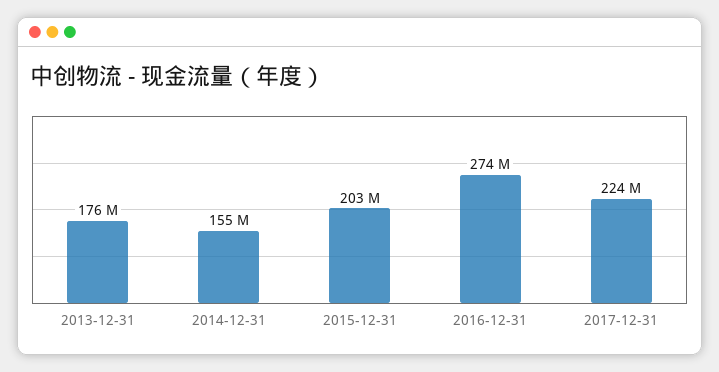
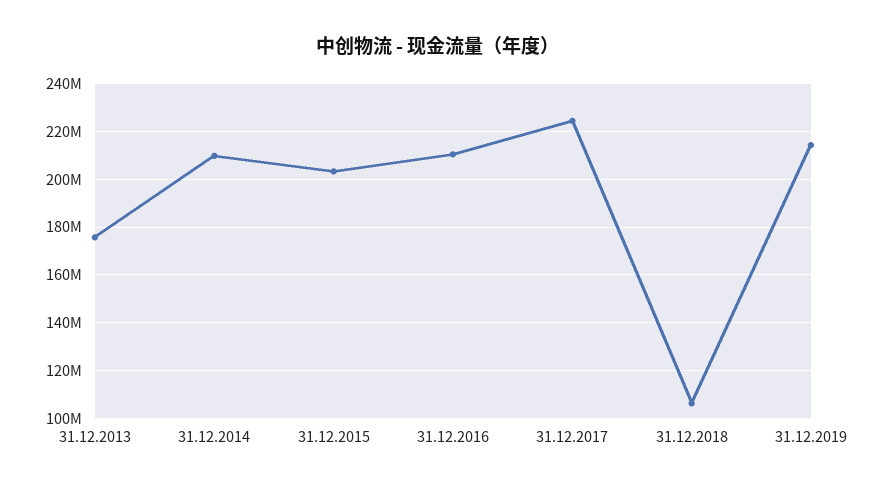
2014-12-31: 155000000 -> 210000000
2016-12-31: 274000000 -> 210000000
31.12.2018: none -> 105000000
31.12.2019: none -> 215000000

